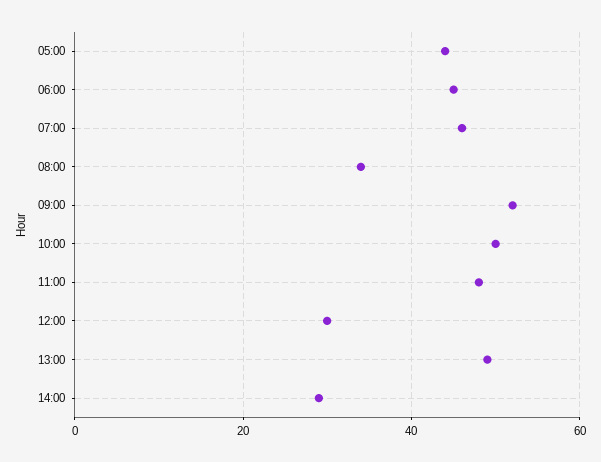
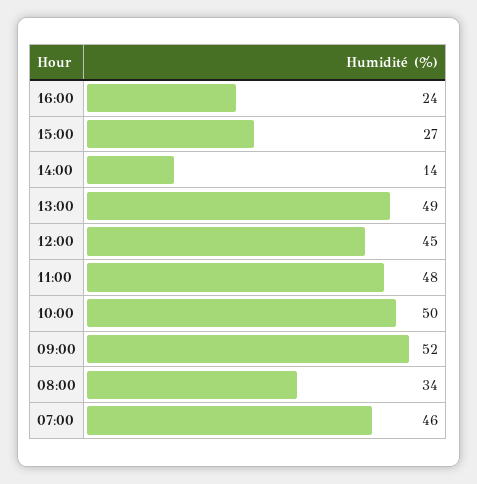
05:00: 45 -> none
06:00: 45 -> none
12:00: 30 -> 45
14:00: 30 -> 14
16:00: none -> 24
15:00: none -> 27

